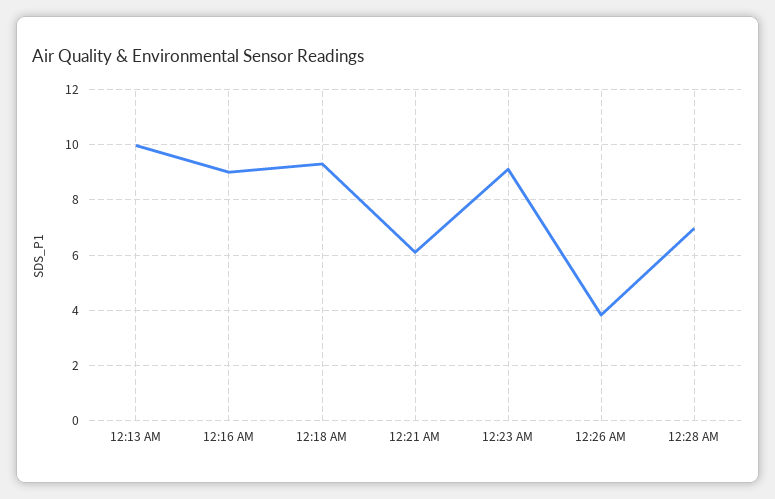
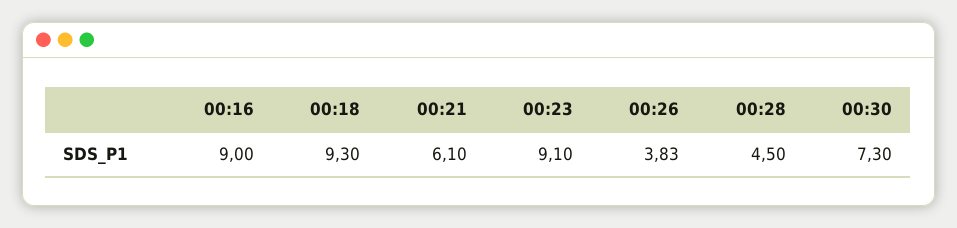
12:13 AM: 10 -> none
12:28 AM: 7 -> 4.5
00:30: none -> 7.3

